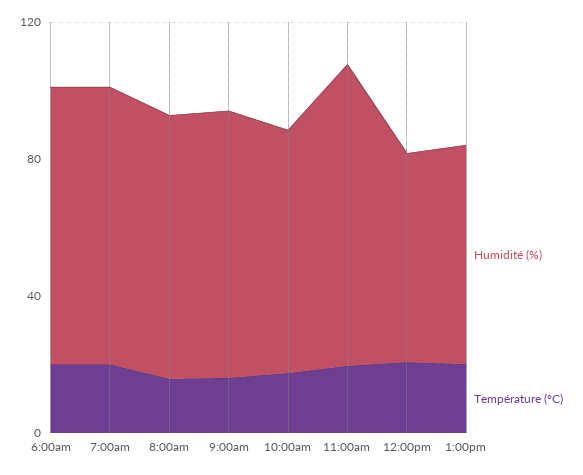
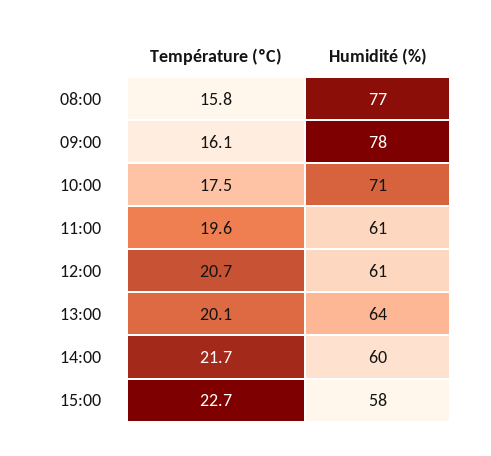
Humidité (%), 6:00am: 80 -> none
Température (ºC), 6:00am: 20 -> none
Humidité (%), 7:00am: 80 -> none
Température (ºC), 7:00am: 20 -> none
Humidité (%), 11:00am: 90 -> 61
Température (ºC), 14:00: none -> 21.7
Humidité (%), 14:00: none -> 60
Température (ºC), 15:00: none -> 22.7
Humidité (%), 15:00: none -> 58

